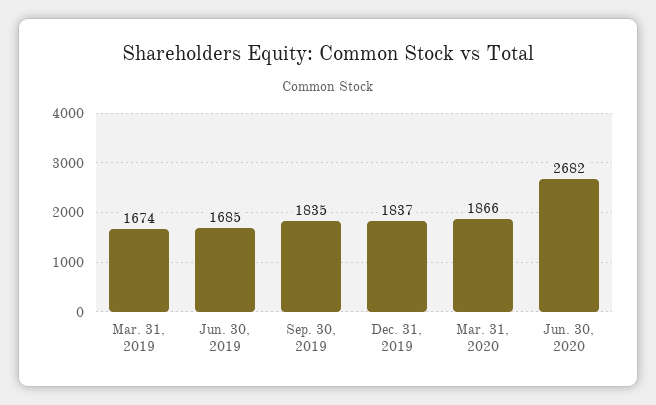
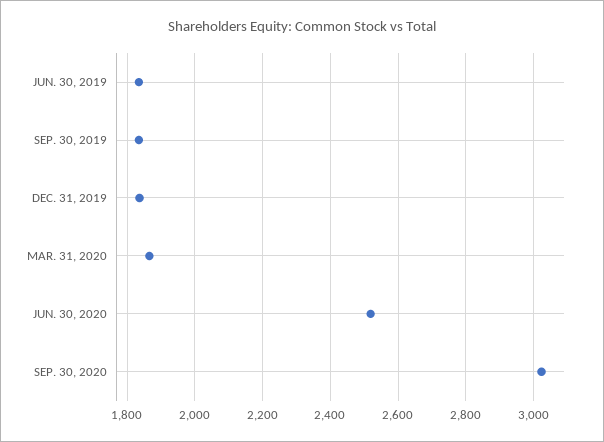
Mar. 31, 2019: 1674 -> none
Jun. 30, 2019: 1685 -> 1840
Jun. 30, 2020: 2682 -> 2520
SEP. 30, 2020: none -> 3020

